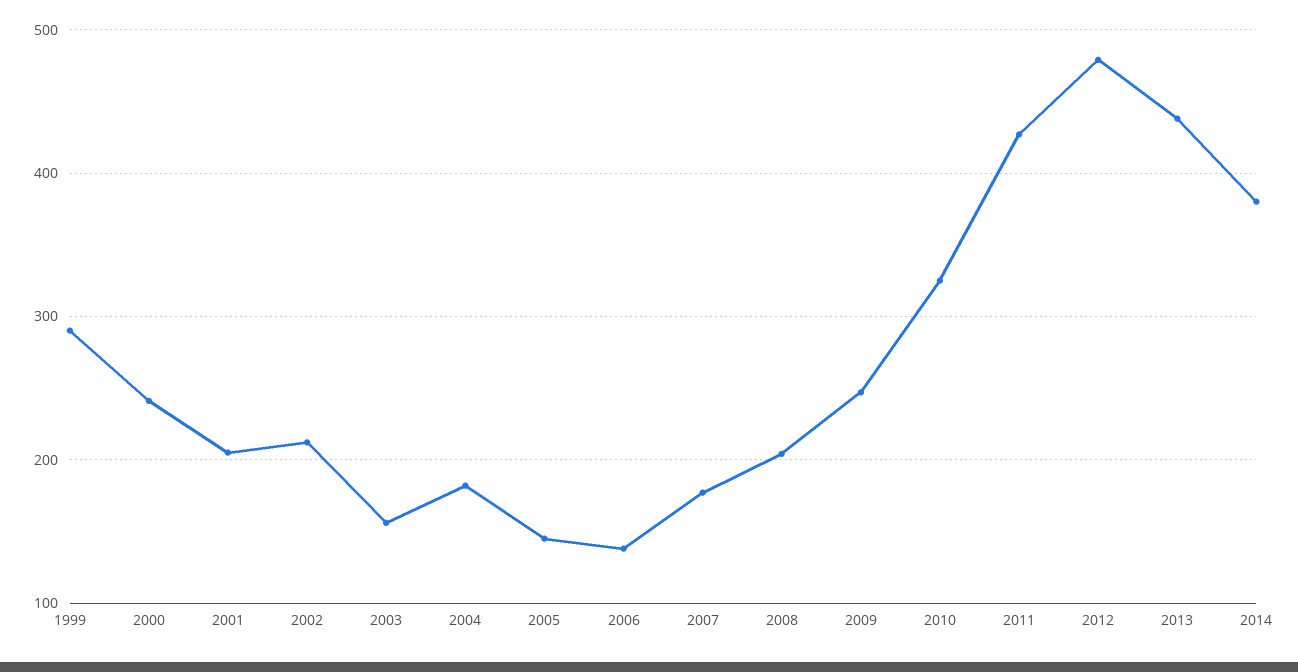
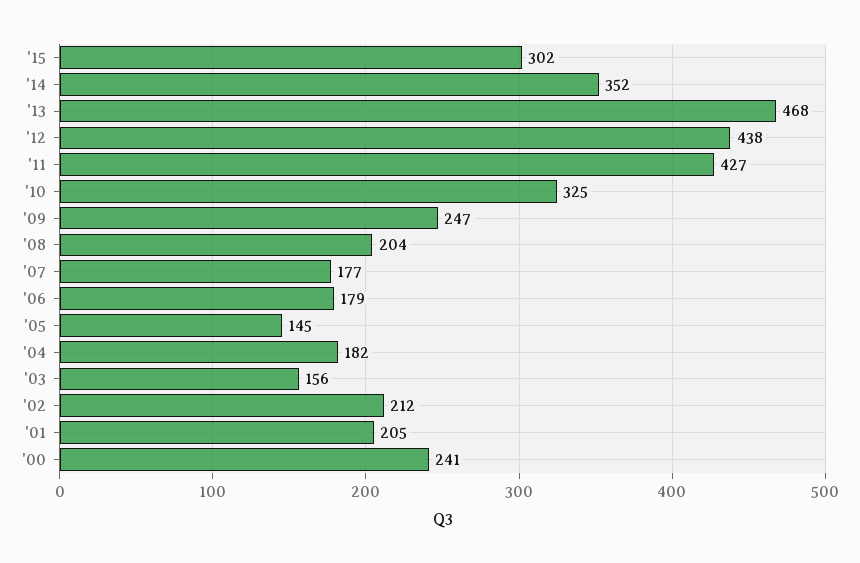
1999: 290 -> none
2006: 140 -> 179
2012: 480 -> 438
2013: 440 -> 468
2014: 380 -> 352
'15: none -> 302

